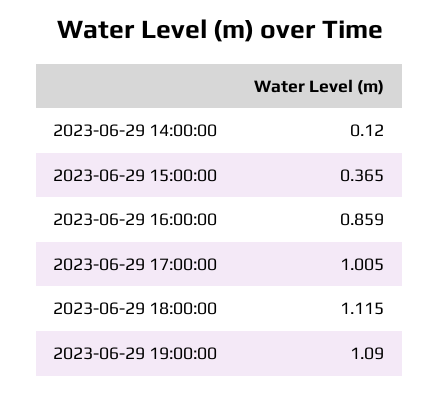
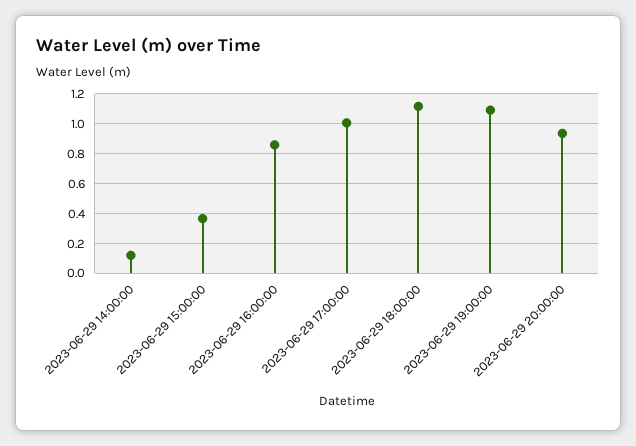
2023-06-29 20:00:00: none -> 0.95

